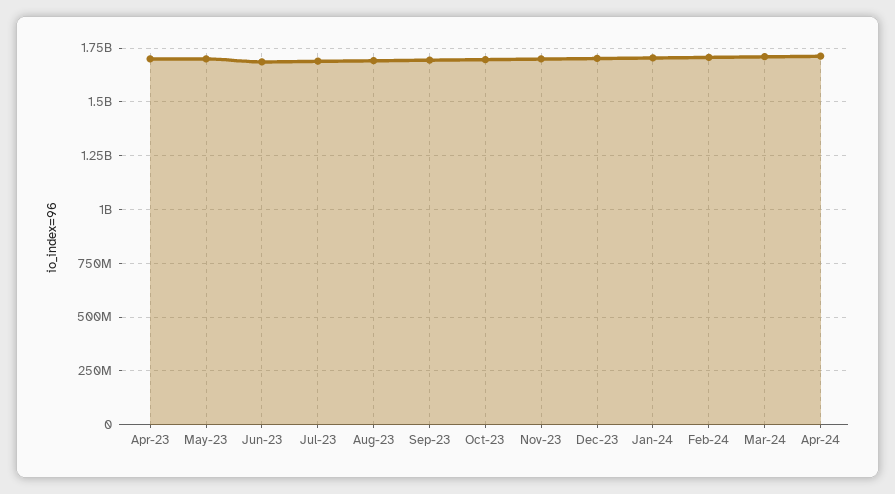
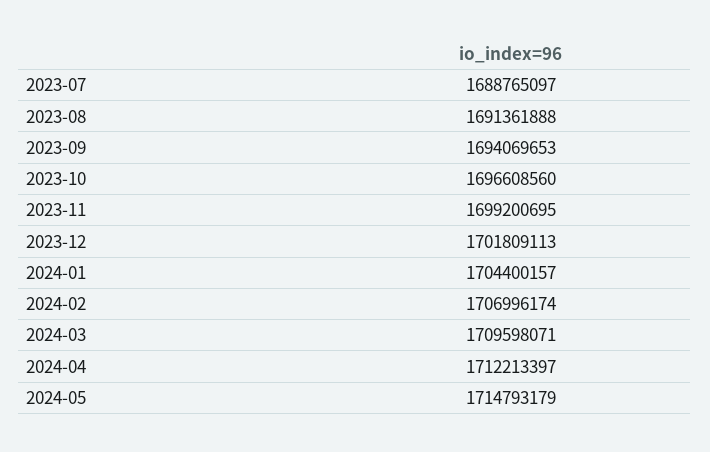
Apr-23: 1700000000 -> none
May-23: 1700000000 -> none
Jun-23: 1700000000 -> none
2024-05: none -> 1714793179

